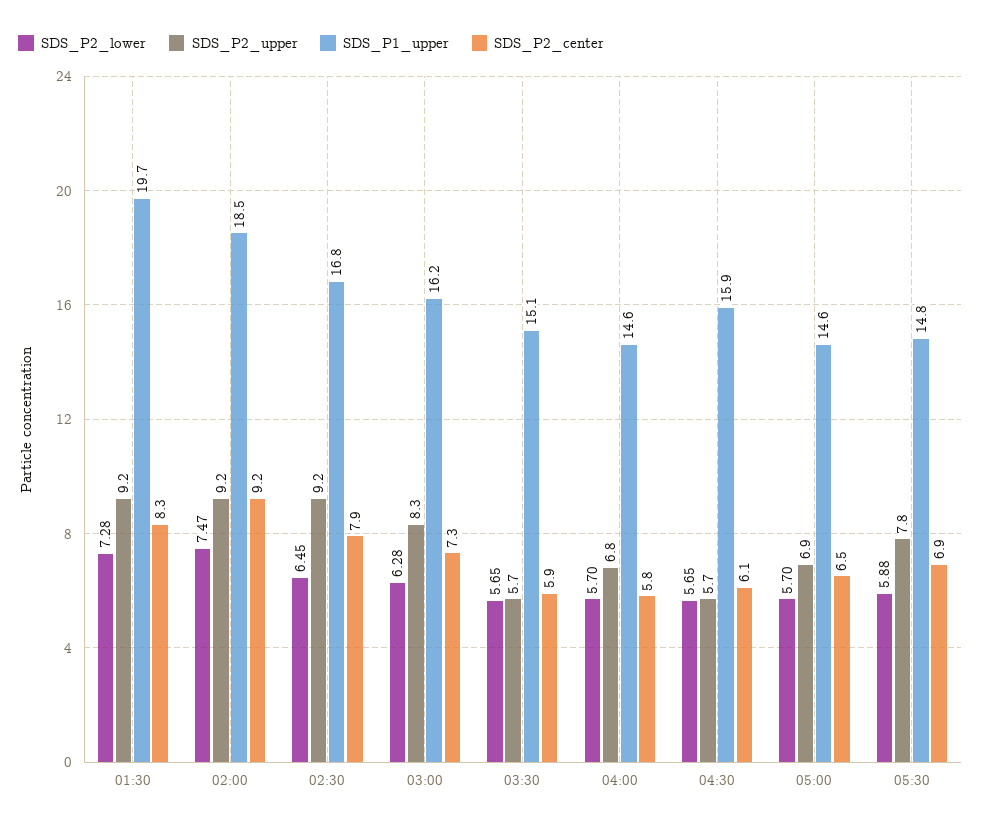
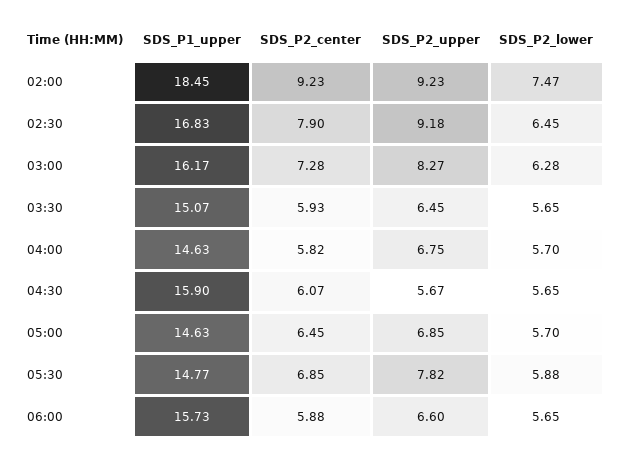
SDS_P2_lower, 01:30: 7.28 -> none
SDS_P2_upper, 01:30: 9.2 -> none
SDS_P1_upper, 01:30: 19.7 -> none
SDS_P2_center, 01:30: 8.3 -> none
SDS_P2_upper, 03:30: 5.7 -> 6.45
SDS_P1_upper, 06:00: none -> 15.73
SDS_P2_center, 06:00: none -> 5.88
SDS_P2_upper, 06:00: none -> 6.6
SDS_P2_lower, 06:00: none -> 5.65

